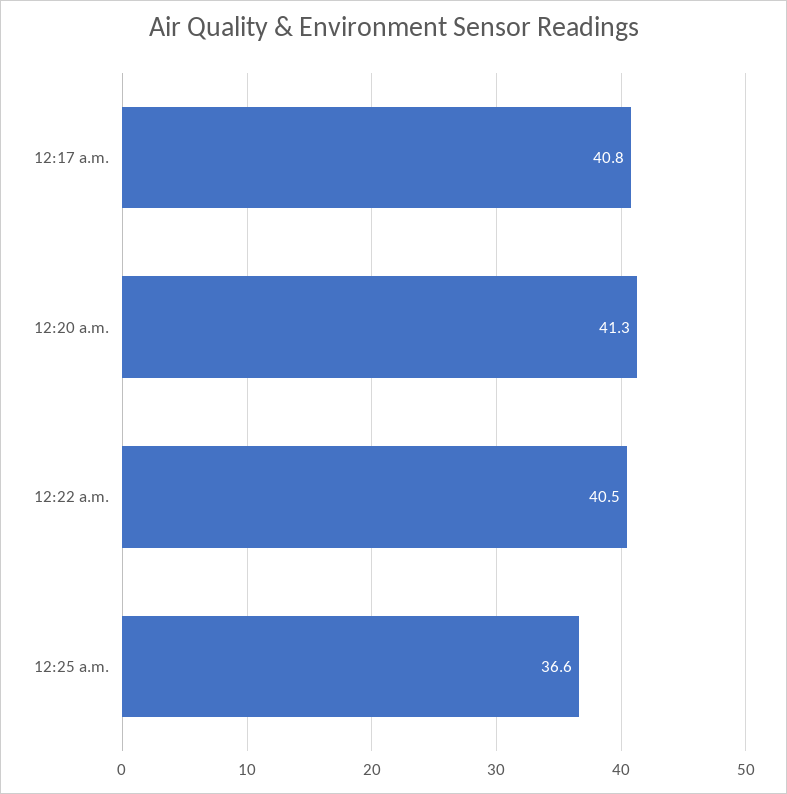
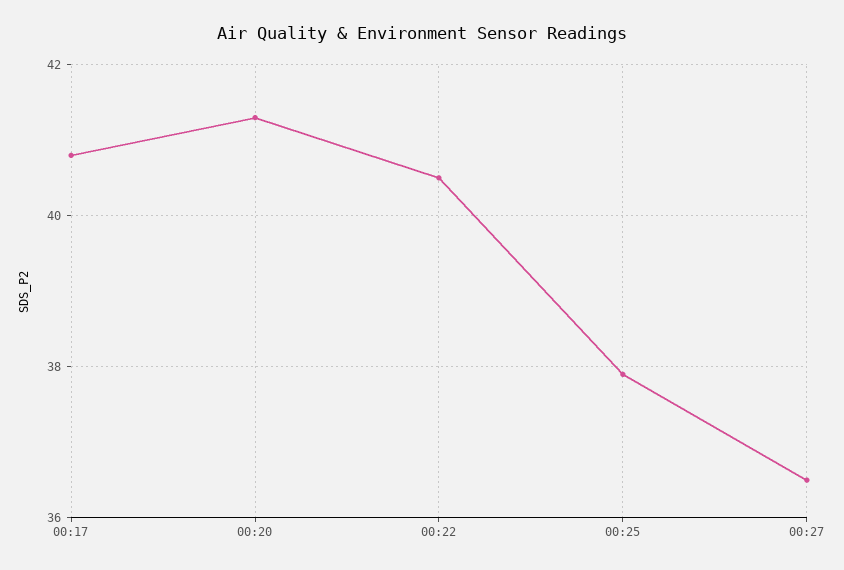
12:25 a.m.: 36.6 -> 38
00:27: none -> 36.5

